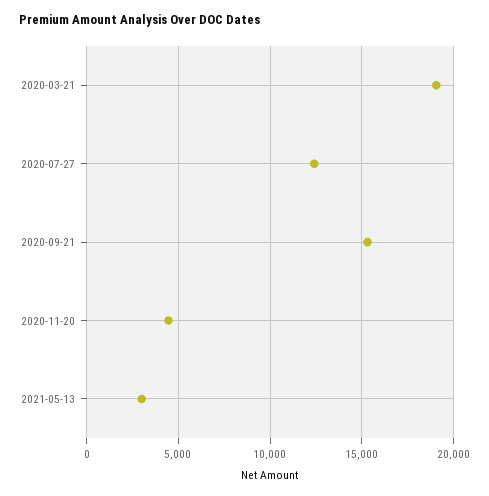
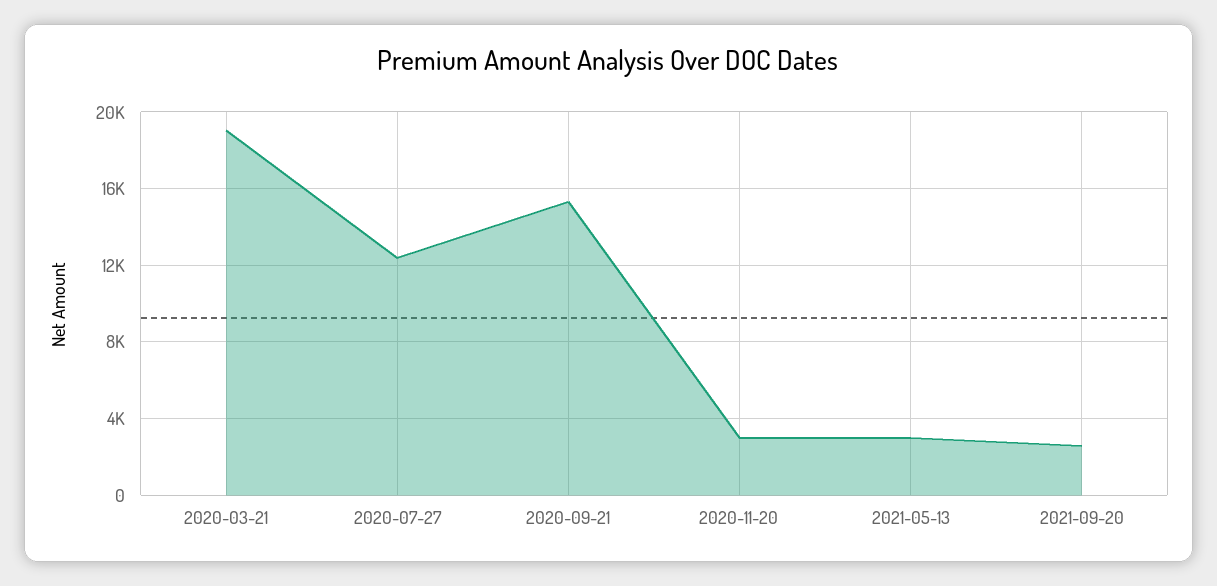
2020-11-20: 4500 -> 3000
2021-09-20: none -> 2500

